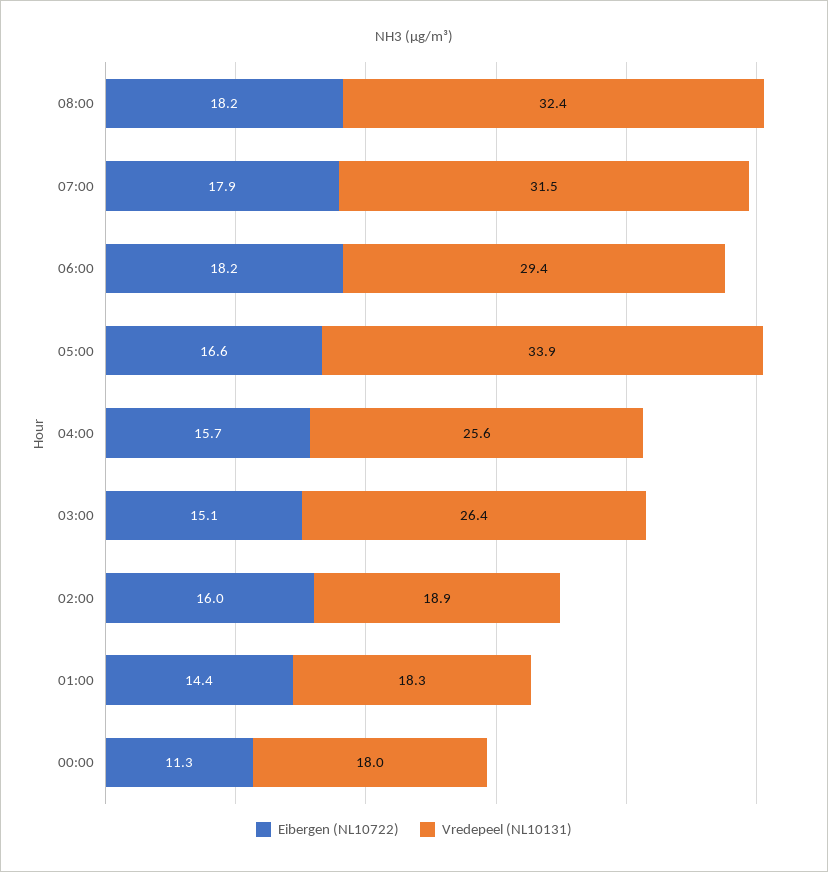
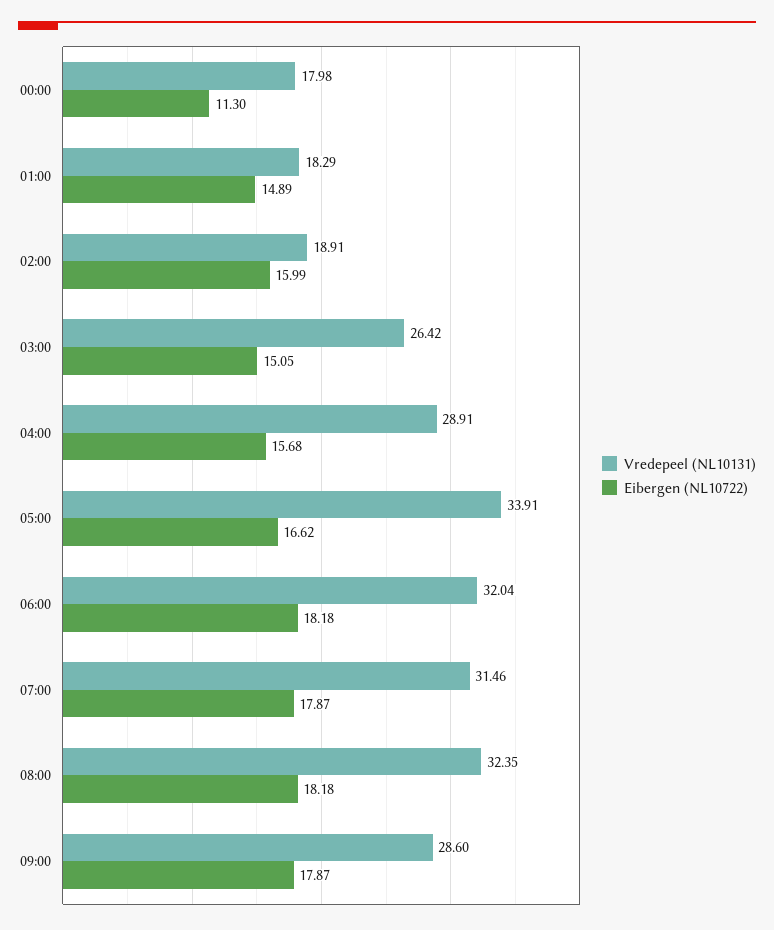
Vredepeel (NL10131), 06:00: 29.4 -> 32.04
Vredepeel (NL10131), 04:00: 25.6 -> 28.91
Eibergen (NL10722), 01:00: 14.4 -> 14.89
Vredepeel (NL10131), 09:00: none -> 28.6
Eibergen (NL10722), 09:00: none -> 17.87

